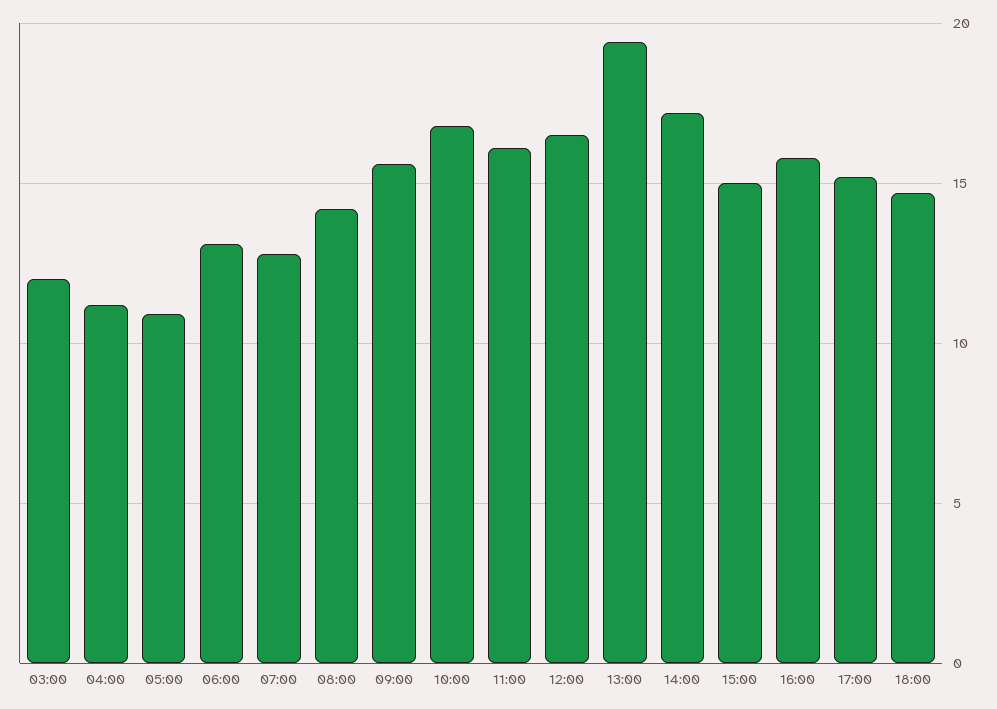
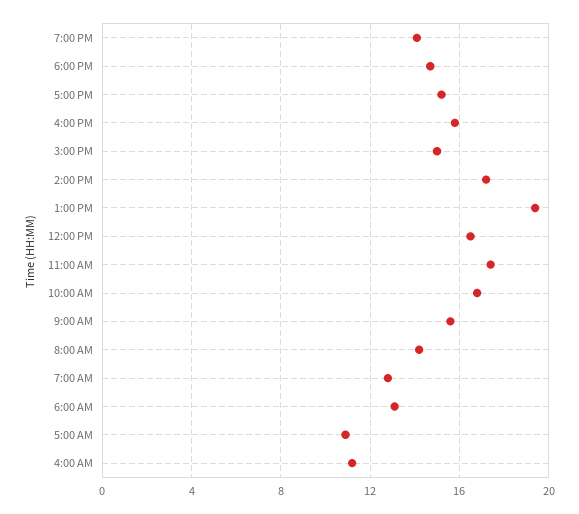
03:00: 12 -> none
11:00: 16 -> 17.5
7:00 PM: none -> 14

